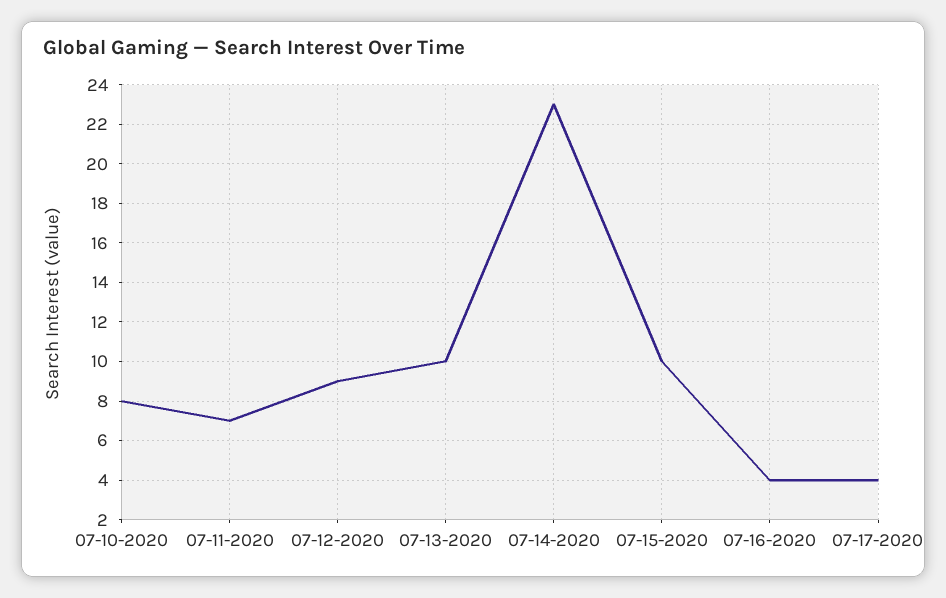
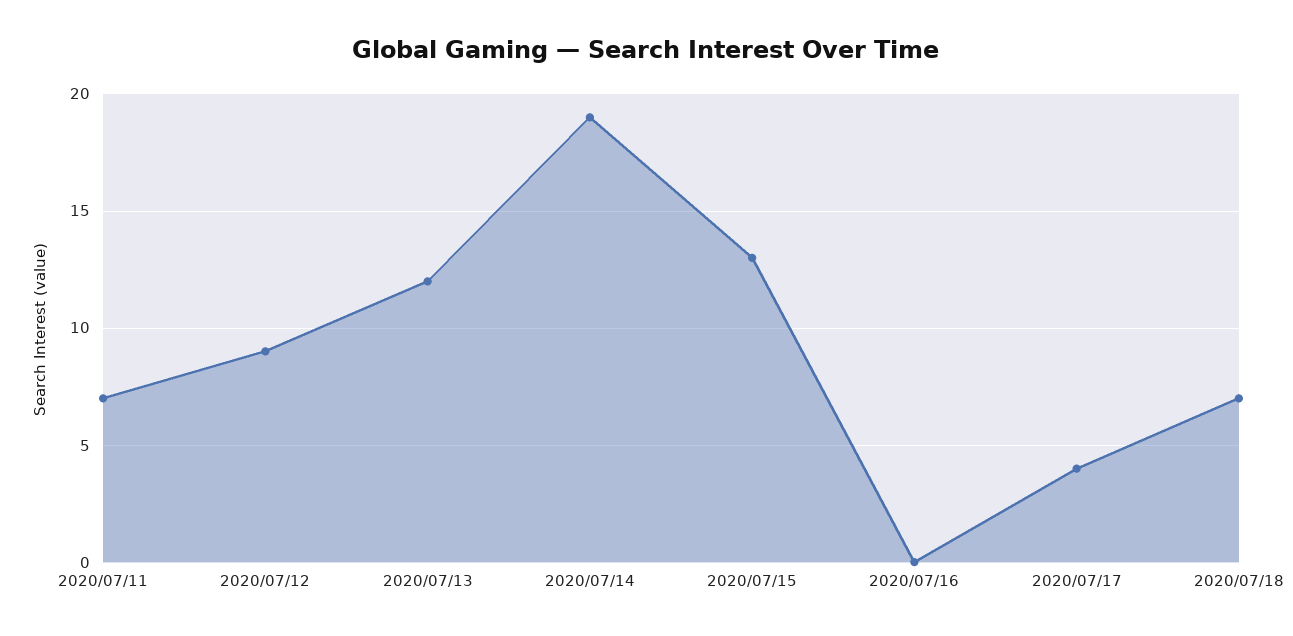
07-10-2020: 8 -> none
07-13-2020: 10 -> 12
07-14-2020: 23 -> 19
07-15-2020: 10 -> 13
07-16-2020: 4 -> 0
2020/07/18: none -> 7

